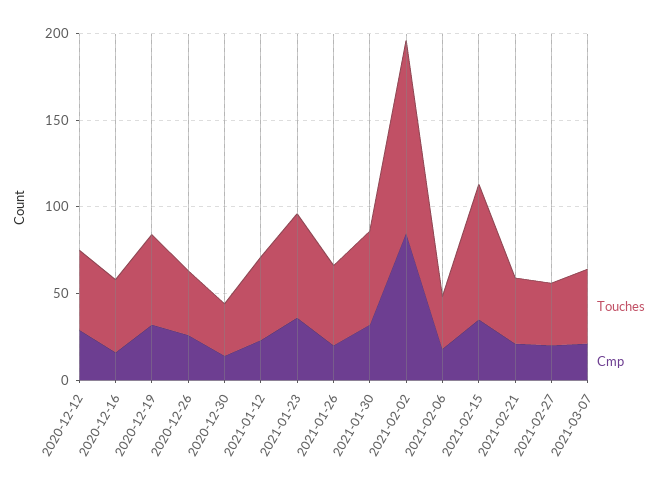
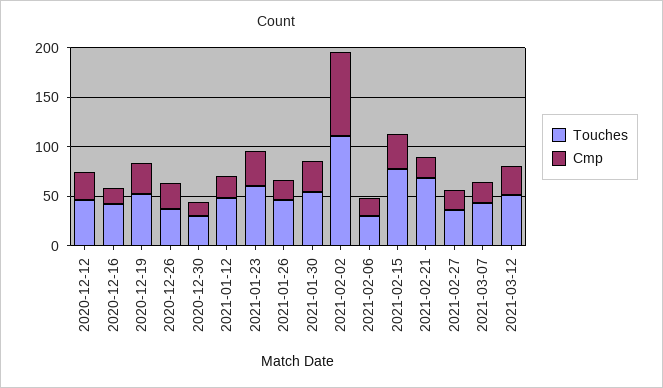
Touches, 2021-02-21: 40 -> 70
Touches, 2021-03-12: none -> 50
Cmp, 2021-03-12: none -> 30

